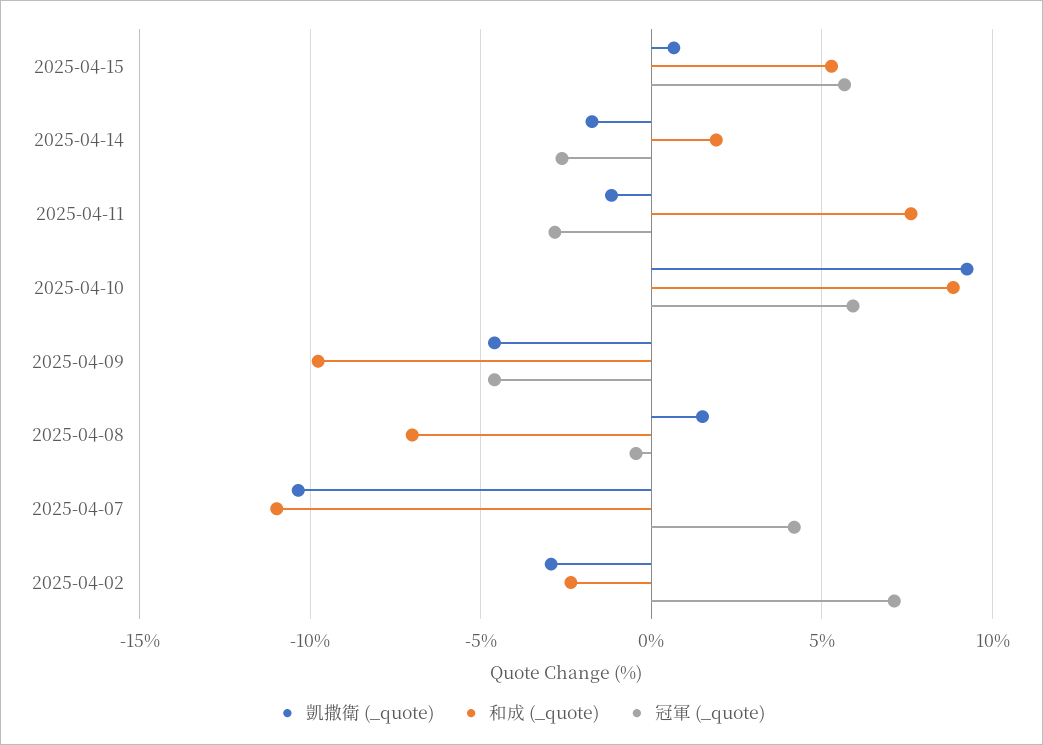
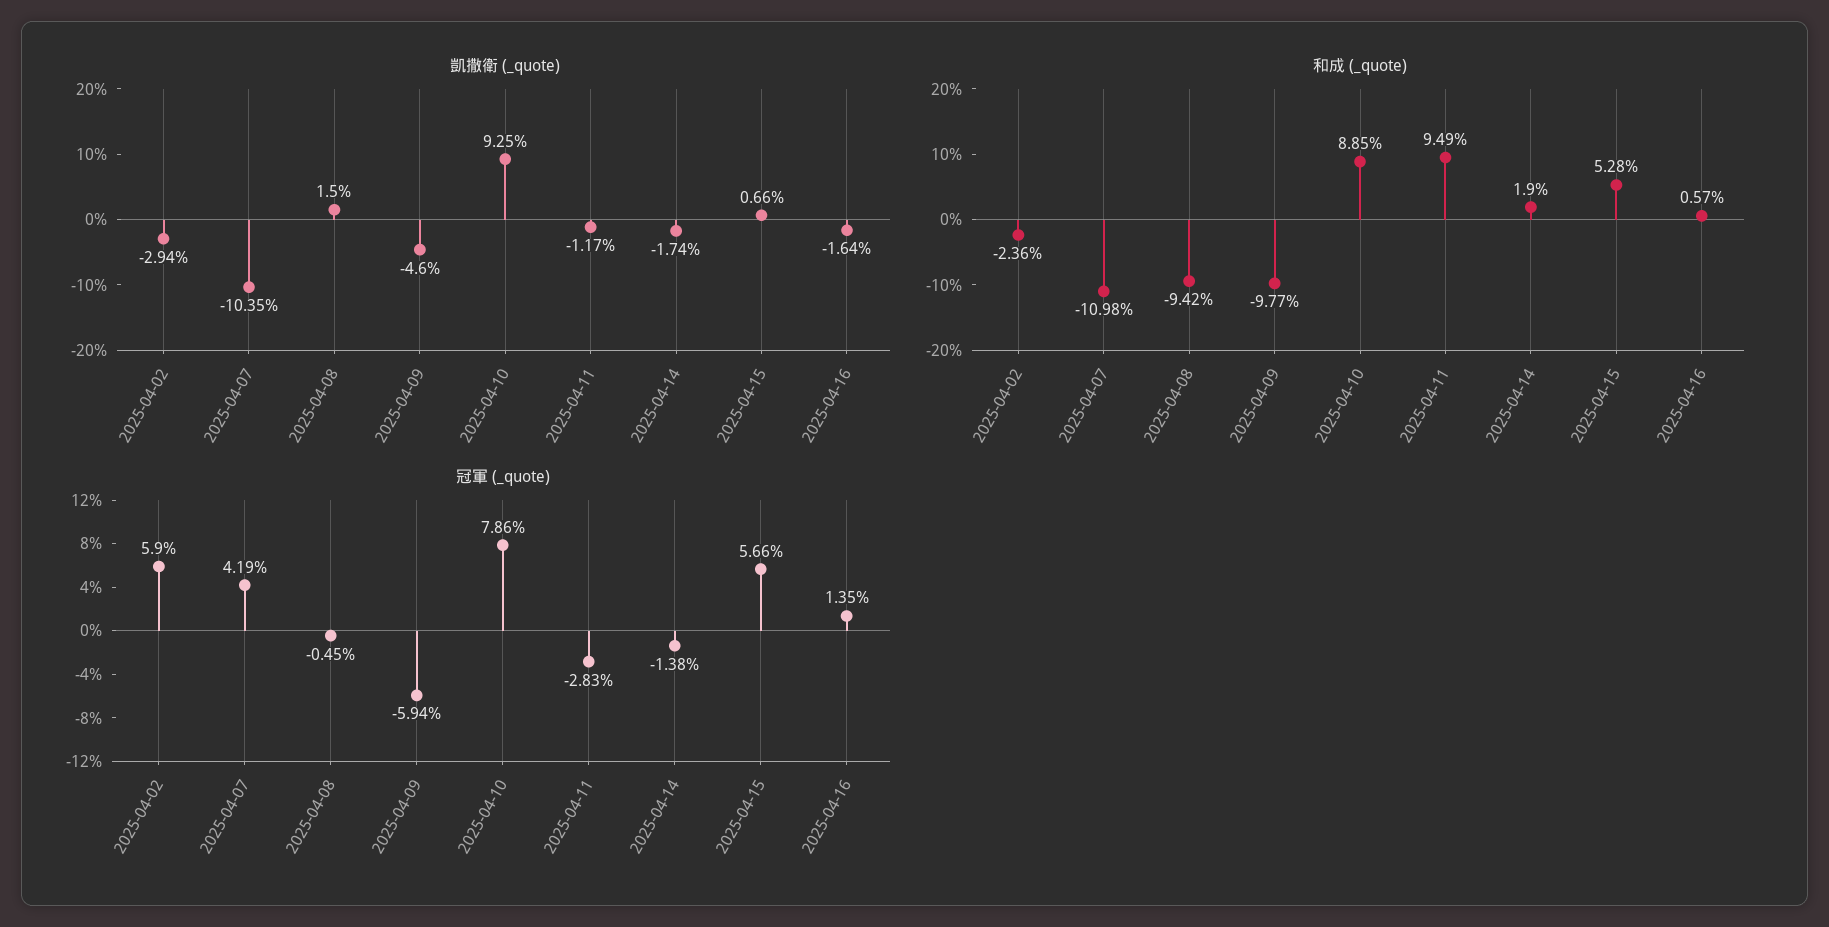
冠軍 (_quote), 2025-04-14: -2.5 -> -1.38
和成 (_quote), 2025-04-11: 7.5 -> 9.49
冠軍 (_quote), 2025-04-10: 6 -> 7.86
冠軍 (_quote), 2025-04-09: -4.5 -> -5.94
和成 (_quote), 2025-04-08: -7 -> -9.42
冠軍 (_quote), 2025-04-02: 7 -> 5.9
凱撒衛 (_quote), 2025-04-16: none -> -1.64
和成 (_quote), 2025-04-16: none -> 0.57
冠軍 (_quote), 2025-04-16: none -> 1.35

